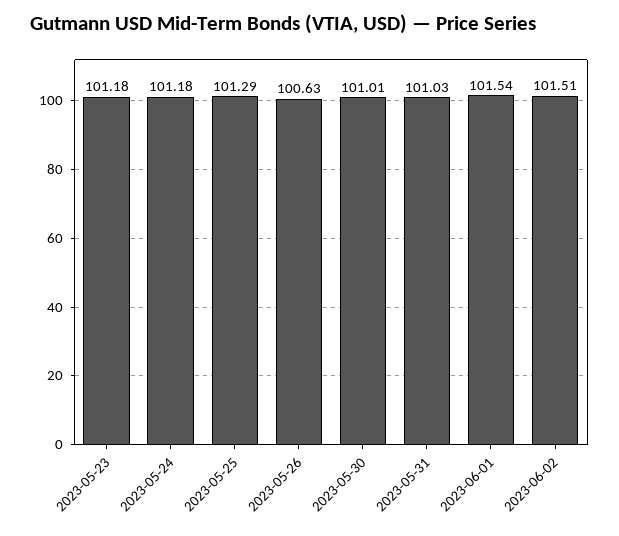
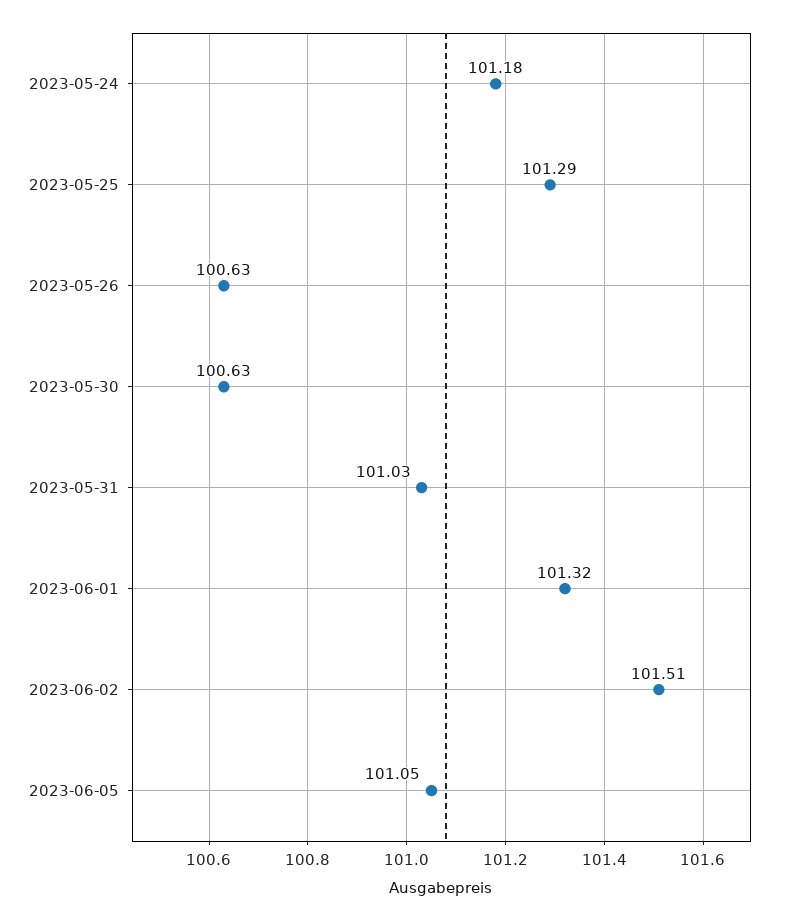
2023-05-23: 101.18 -> none
2023-05-30: 101.01 -> 100.63
2023-06-01: 101.54 -> 101.32
2023-06-05: none -> 101.05

